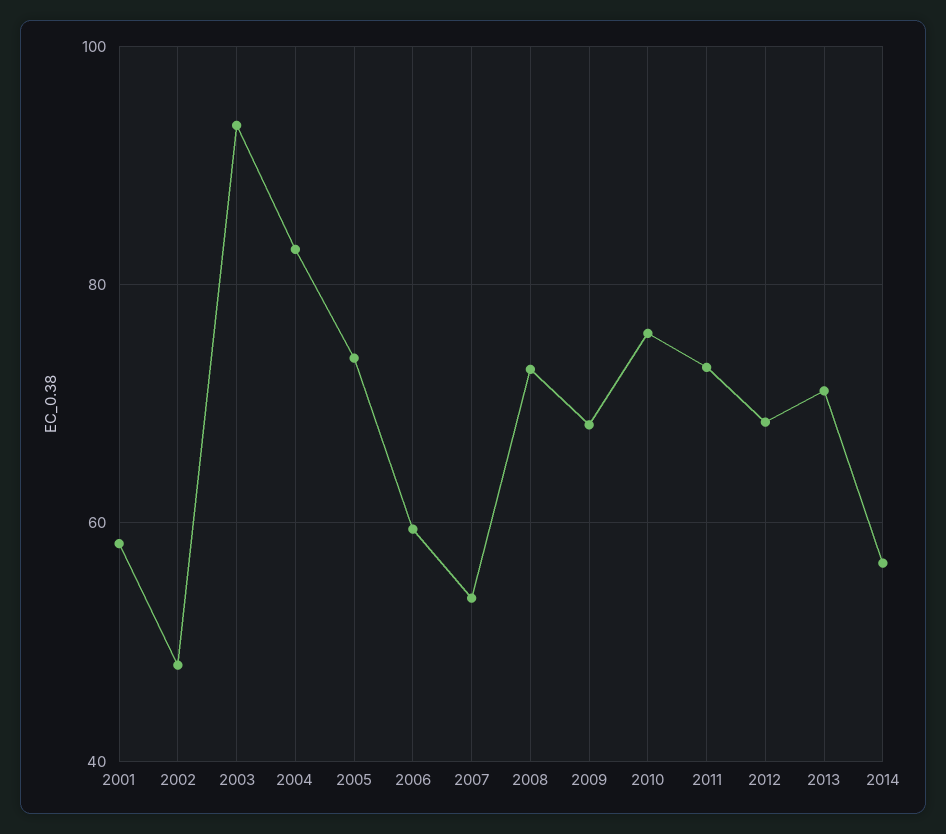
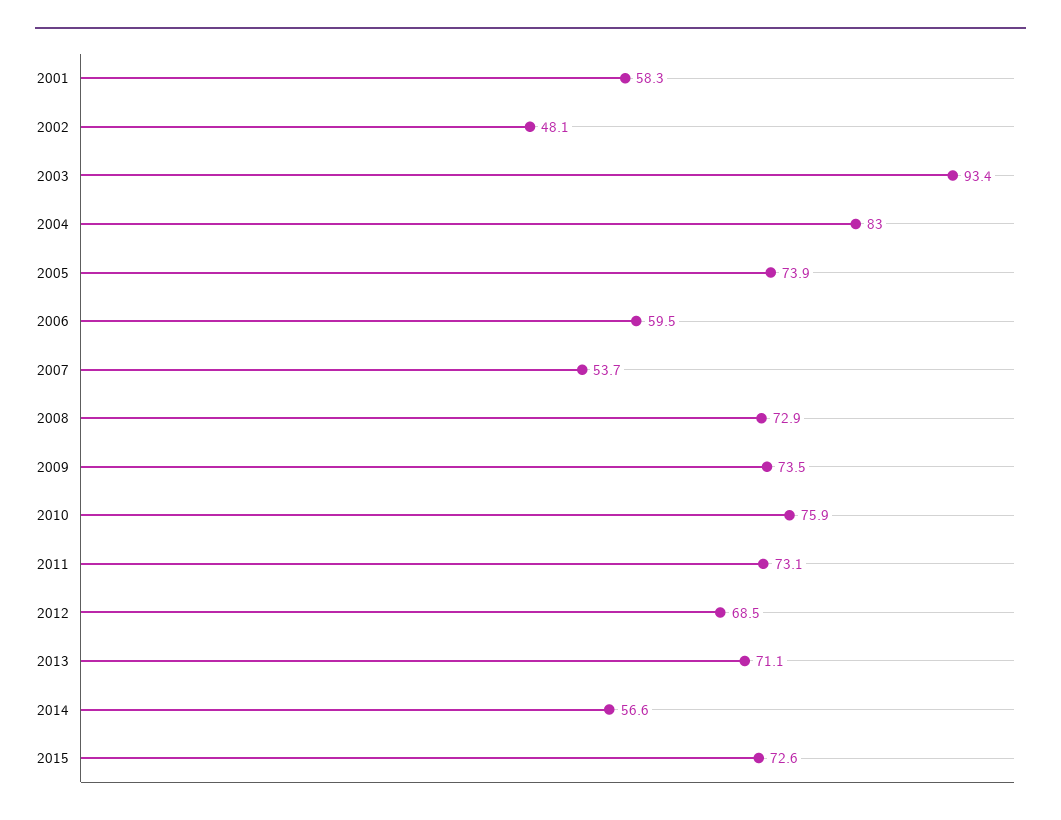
2009: 68 -> 73.5
2015: none -> 72.6

